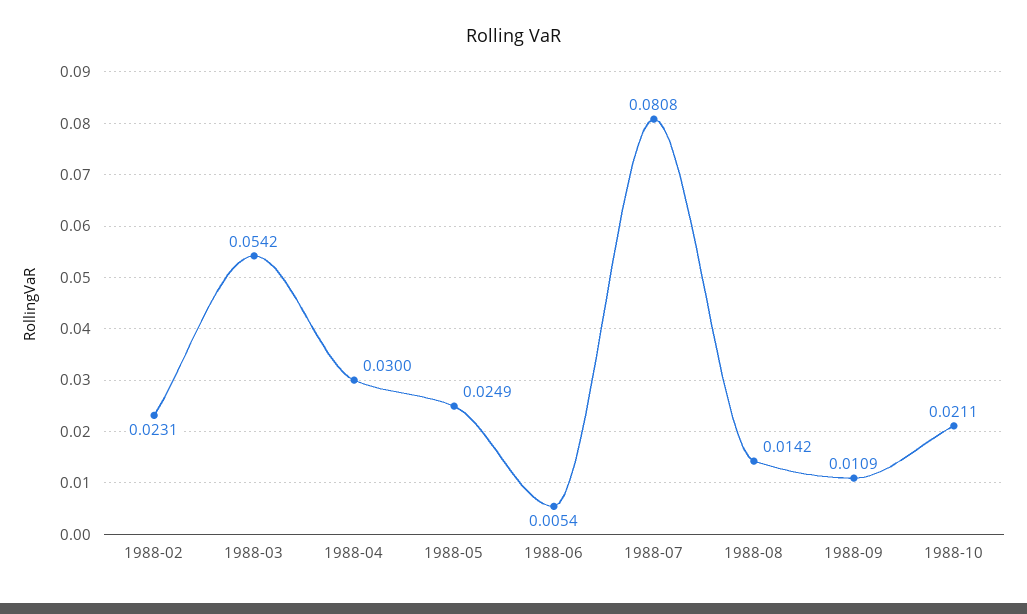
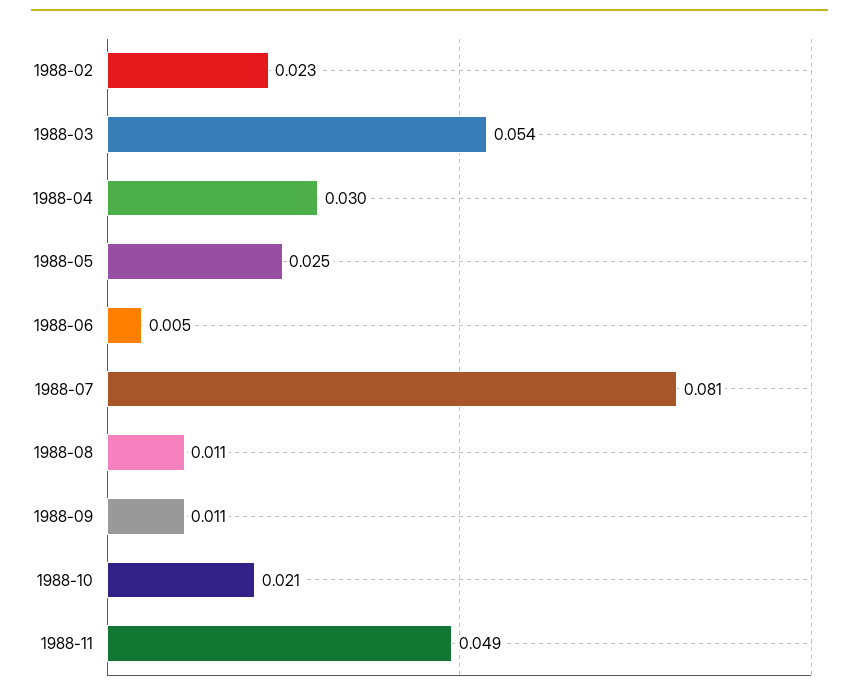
1988-08: 0.0142 -> 0.011
1988-11: none -> 0.049

